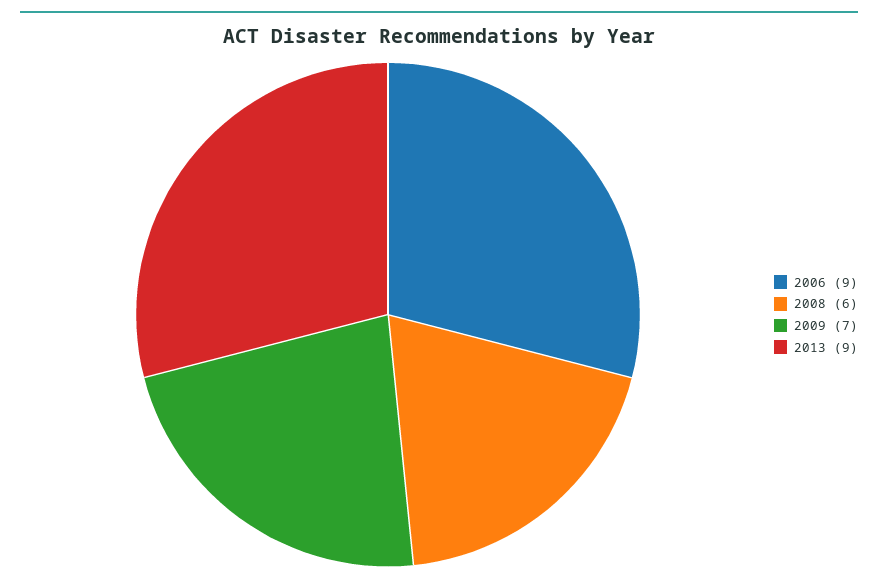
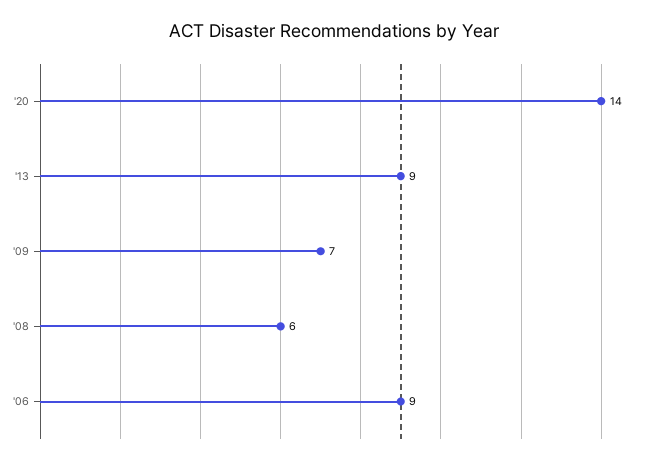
'20: none -> 14

